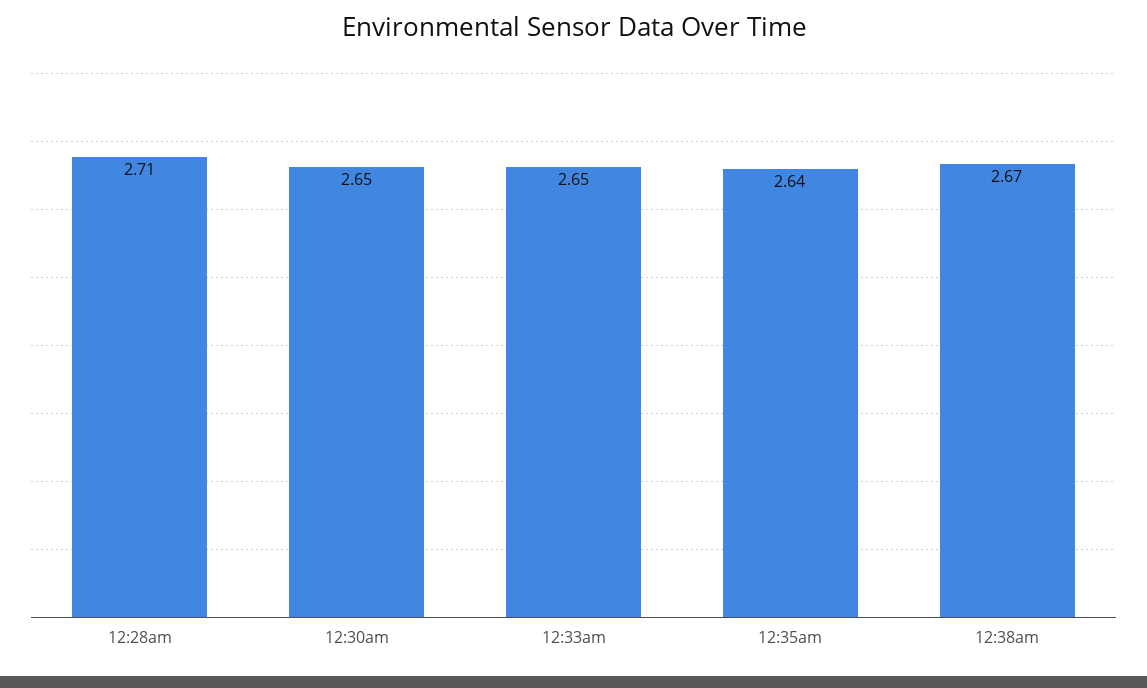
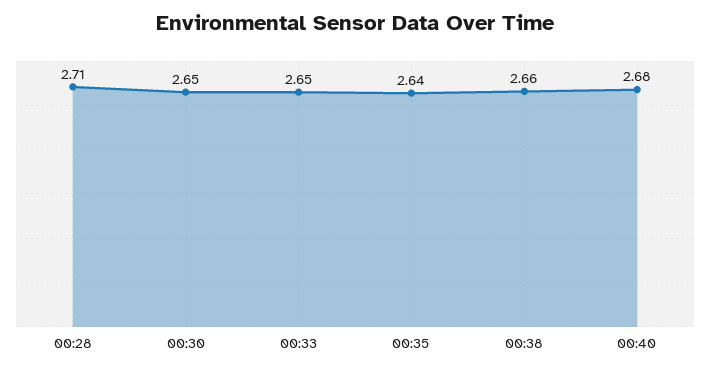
12:38am: 2.67 -> 2.66
00:40: none -> 2.68

